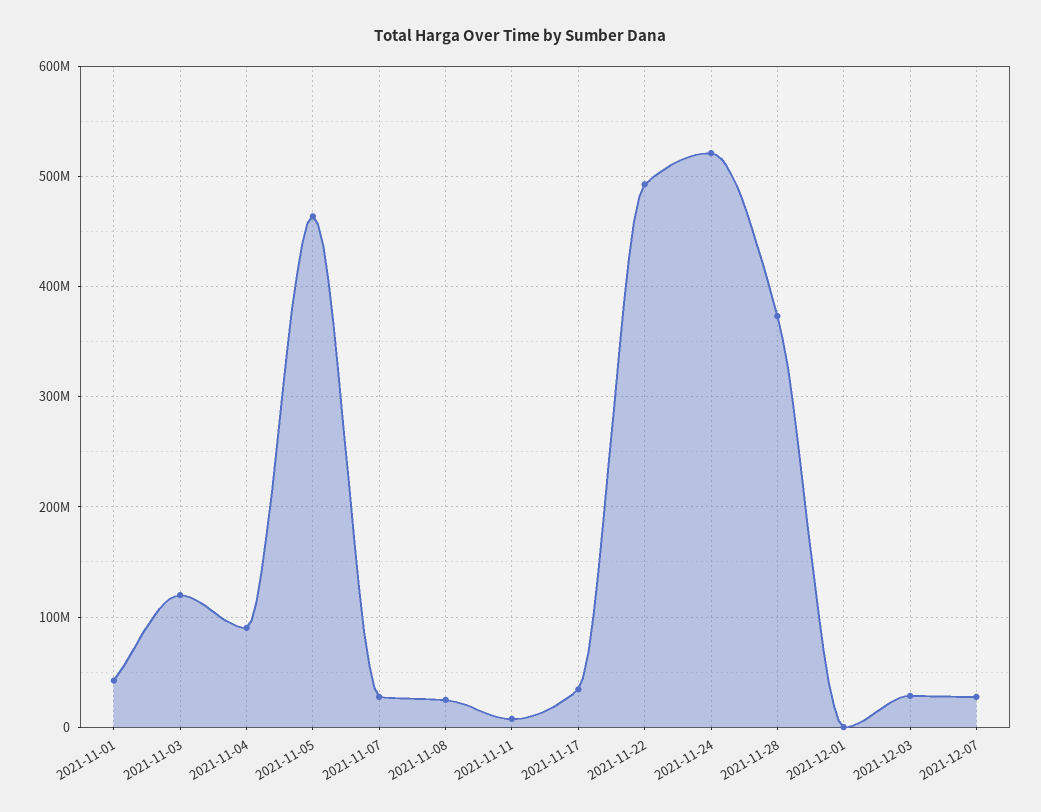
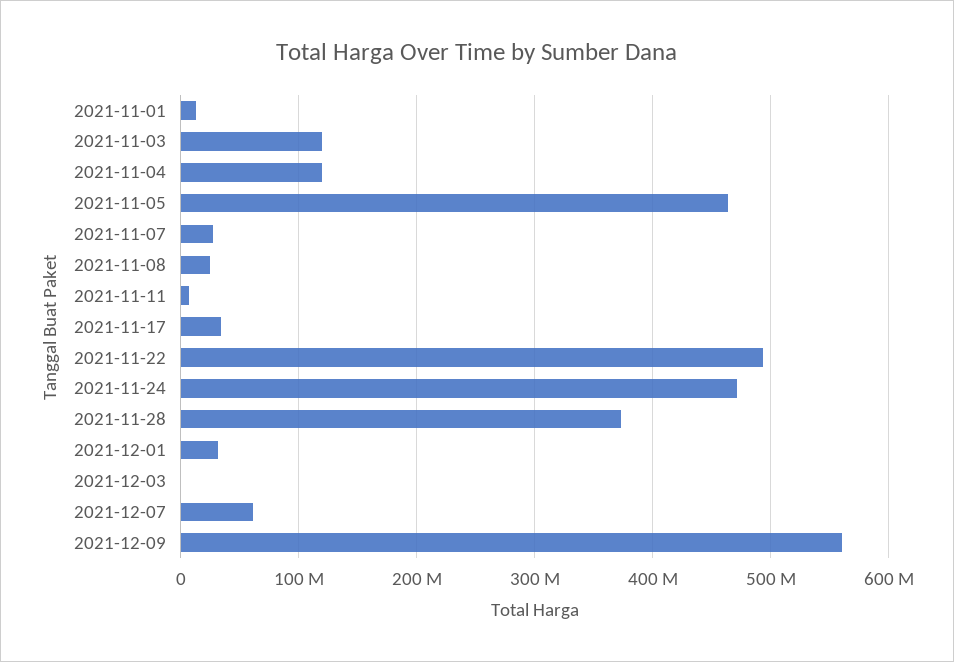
2021-11-01: 40000000 -> 10000000
2021-11-04: 90000000 -> 120000000
2021-11-24: 520000000 -> 470000000
2021-12-01: 0 -> 30000000
2021-12-03: 30000000 -> 0
2021-12-07: 30000000 -> 60000000
2021-12-09: none -> 560000000

